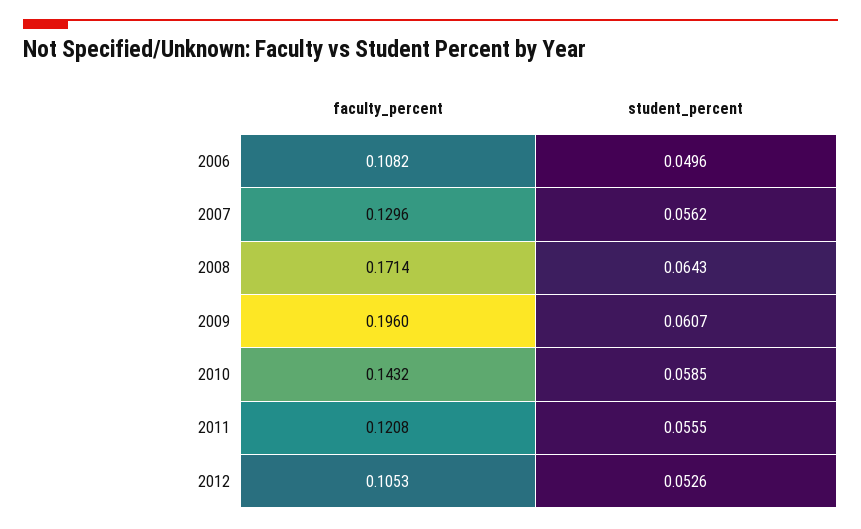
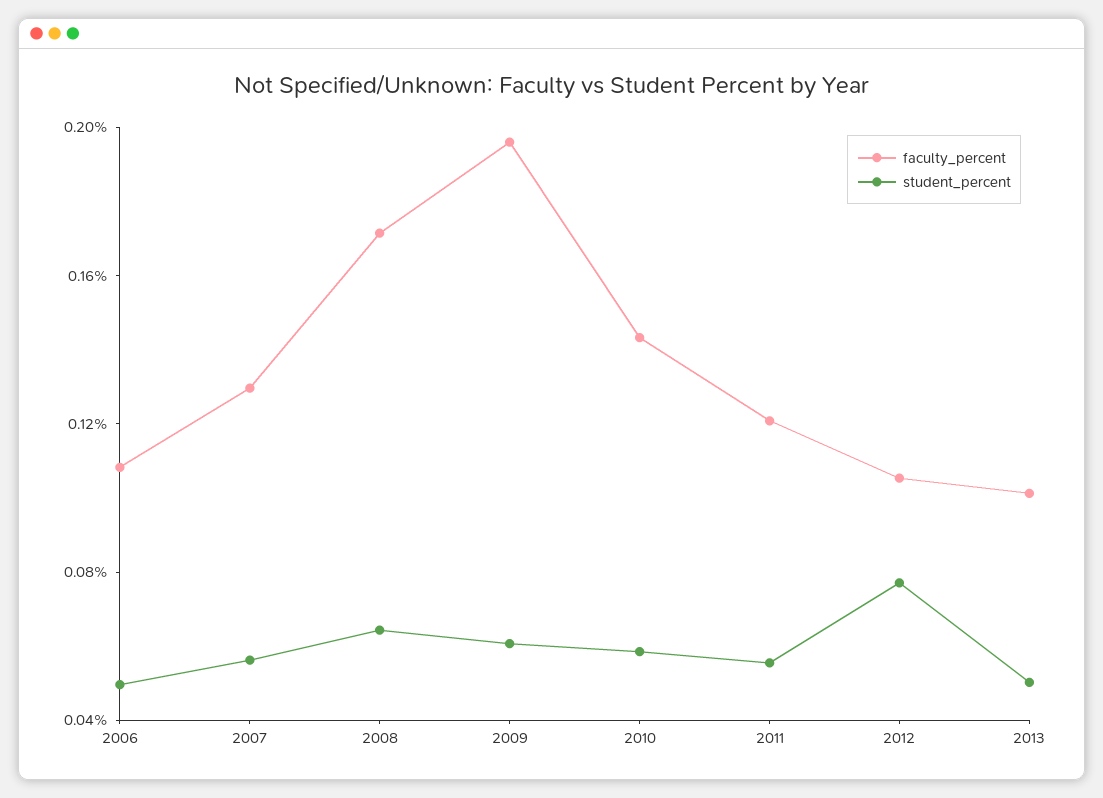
student_percent, 2012: 0.0526 -> 0.08
faculty_percent, 2013: none -> 0.1
student_percent, 2013: none -> 0.05

